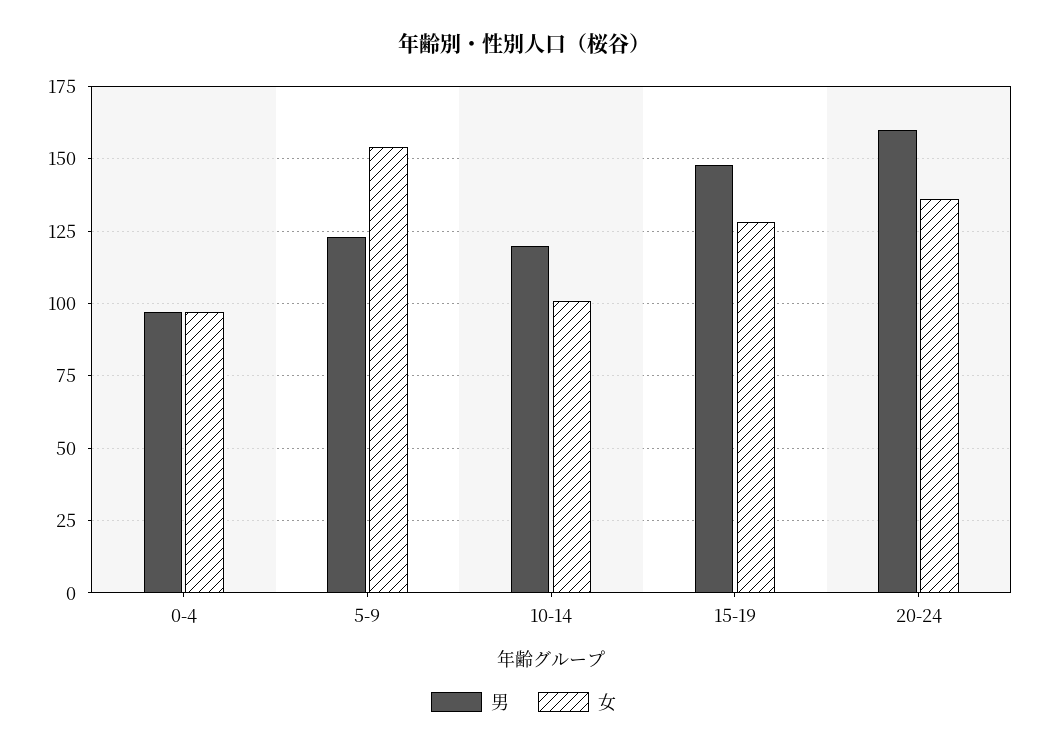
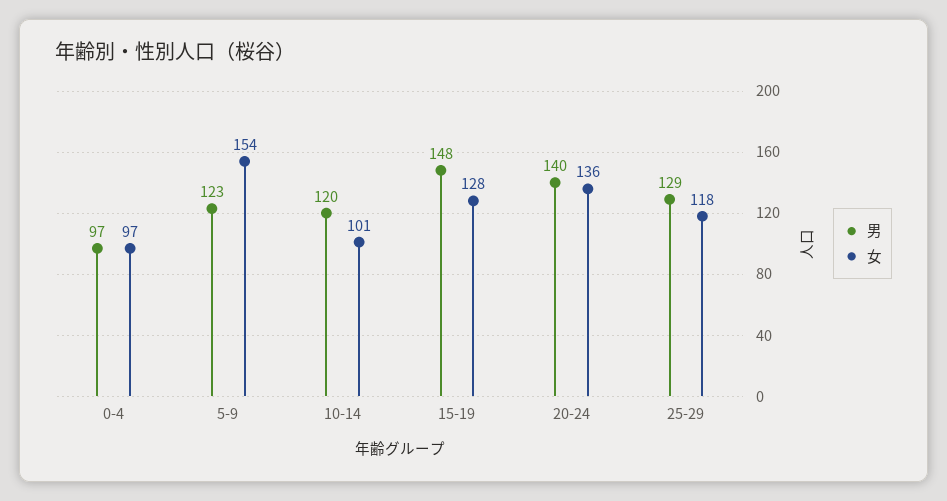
男, 20-24: 160 -> 140
男, 25-29: none -> 129
女, 25-29: none -> 118

